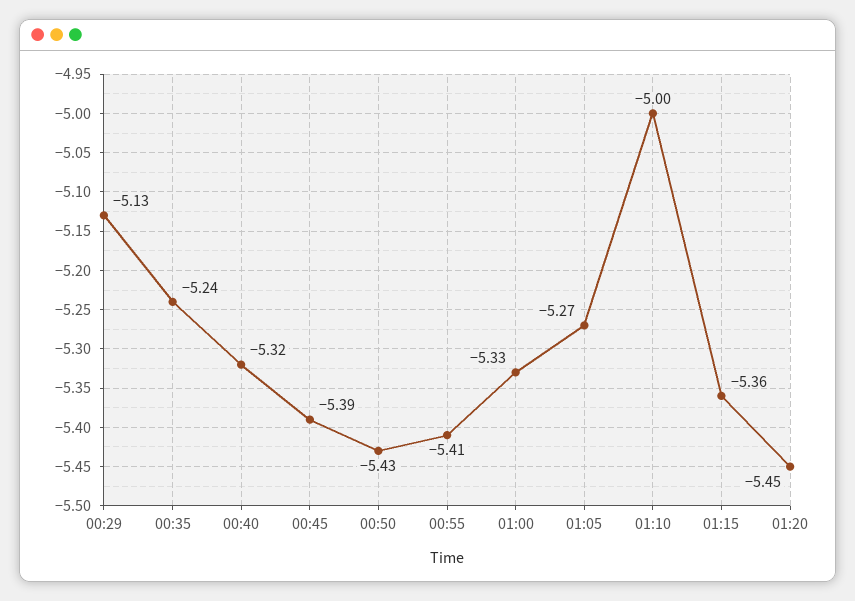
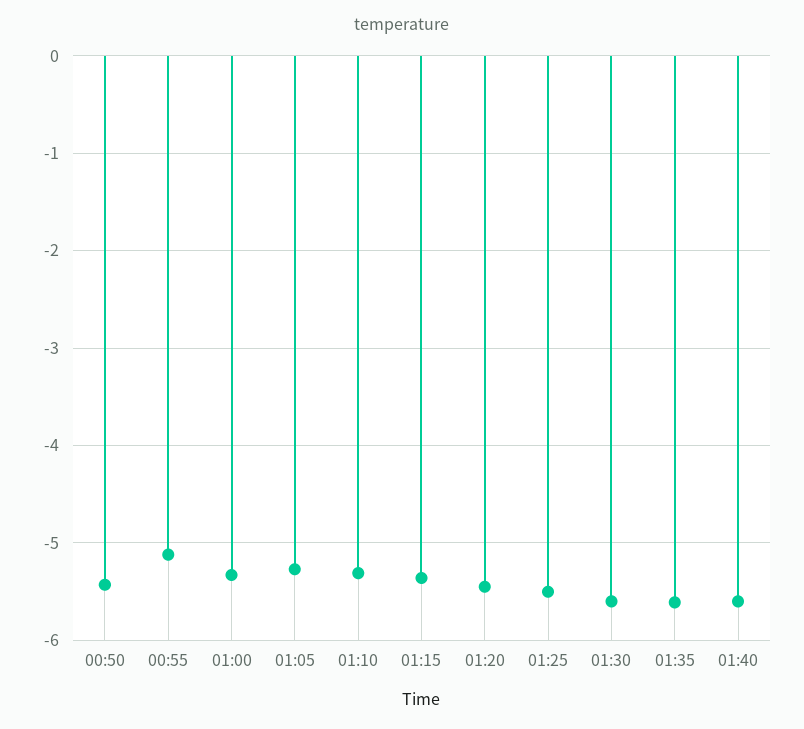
00:29: -5.13 -> none
00:35: -5.24 -> none
00:40: -5.32 -> none
00:45: -5.39 -> none
00:55: -5.41 -> -5.1
01:10: -5 -> -5.3
01:25: none -> -5.5
01:30: none -> -5.6
01:35: none -> -5.6
01:40: none -> -5.6

